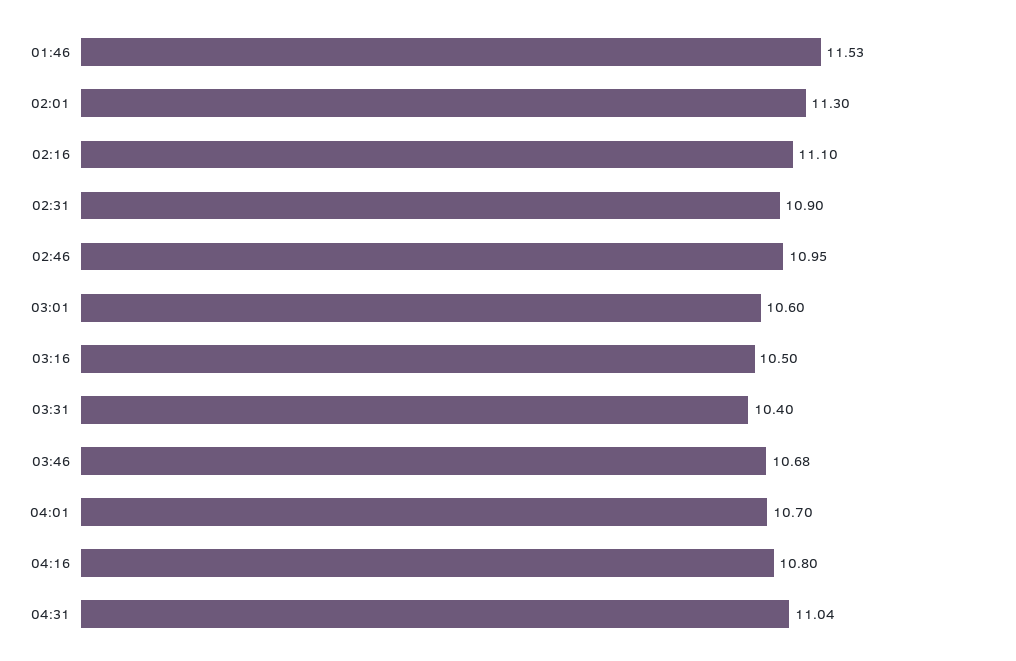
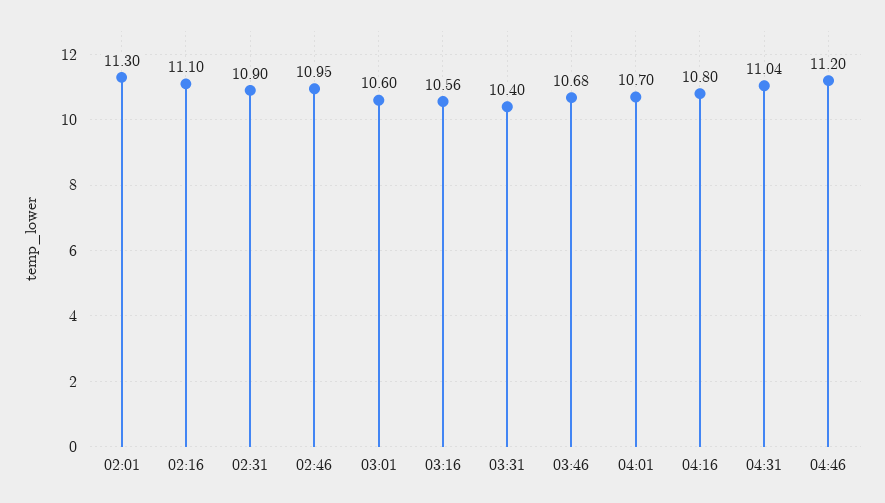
01:46: 11.53 -> none
03:16: 10.5 -> 10.56
04:46: none -> 11.2

